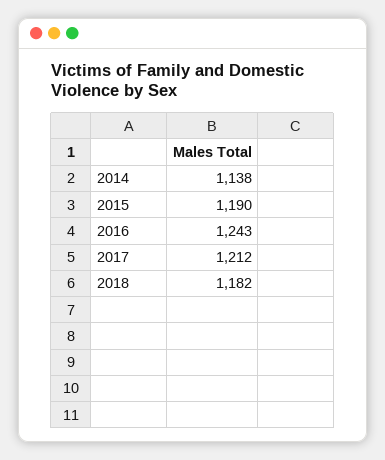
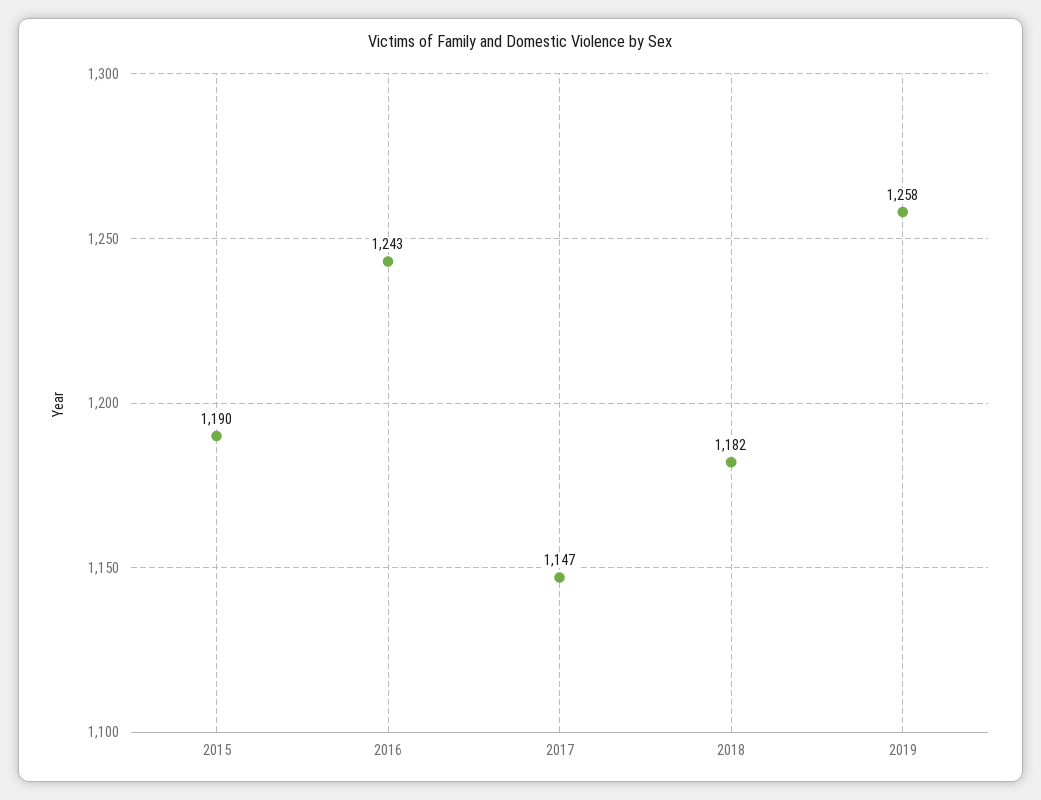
2014: 1138 -> none
2017: 1212 -> 1147
2019: none -> 1258

